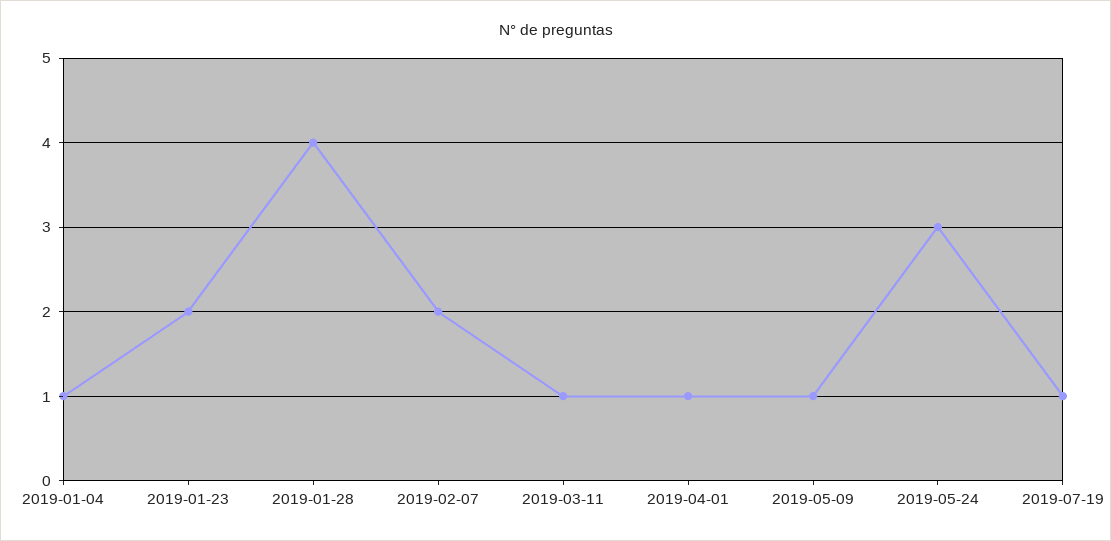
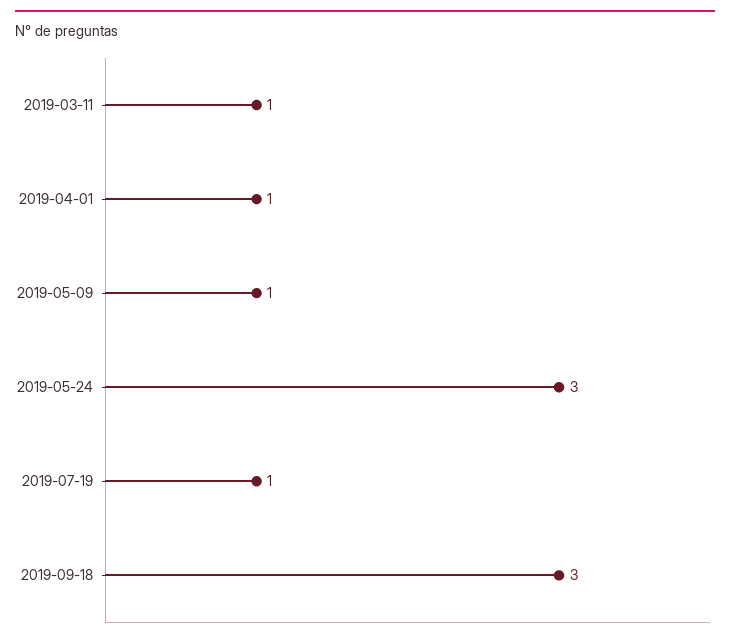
2019-01-04: 1 -> none
2019-01-23: 2 -> none
2019-01-28: 4 -> none
2019-02-07: 2 -> none
2019-09-18: none -> 3

